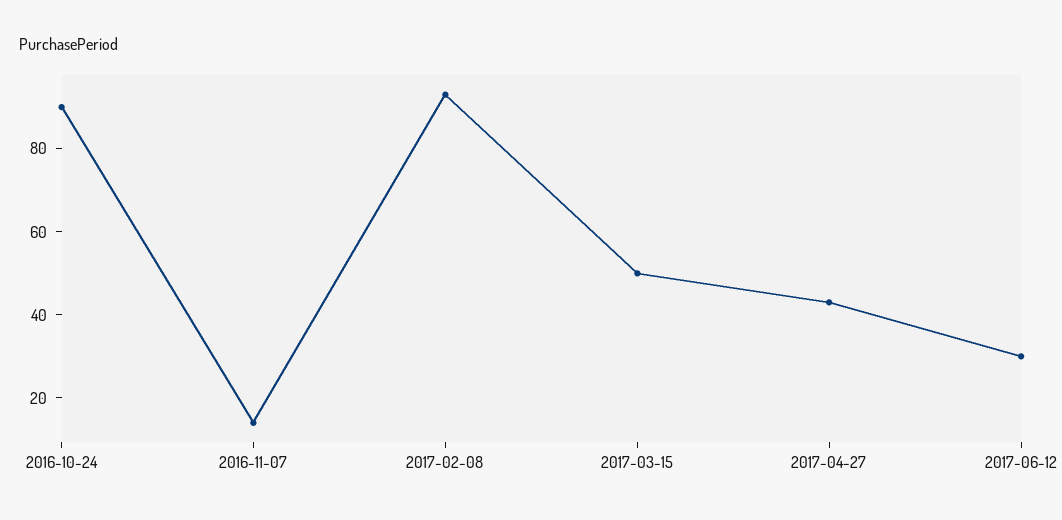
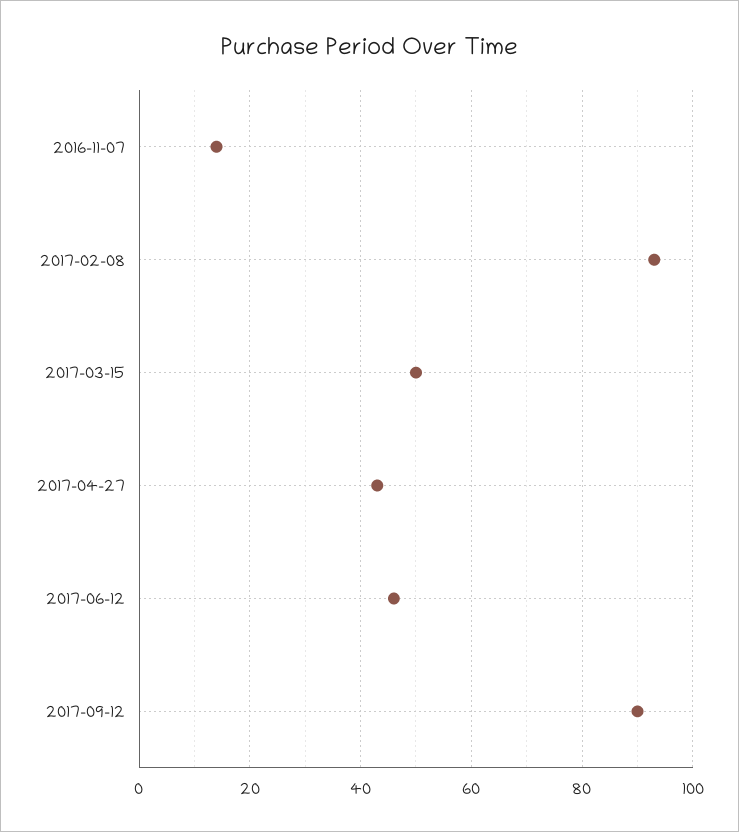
2016-10-24: 90 -> none
2017-06-12: 30 -> 45
2017-09-12: none -> 90

